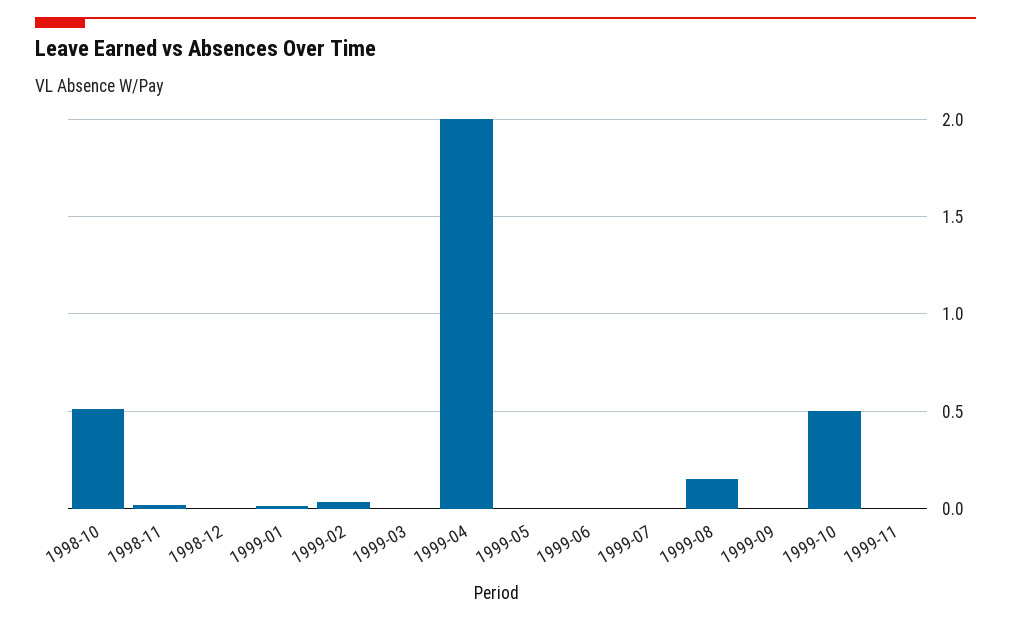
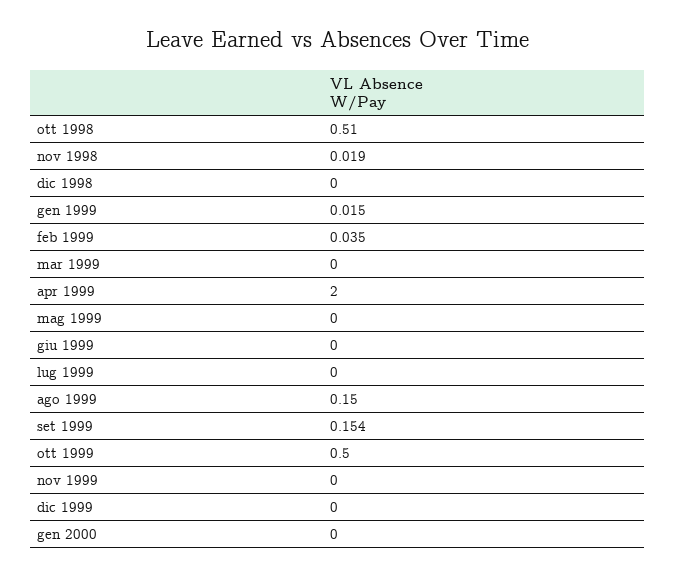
1999-09: 0 -> 0.154
dic 1999: none -> 0
gen 2000: none -> 0

